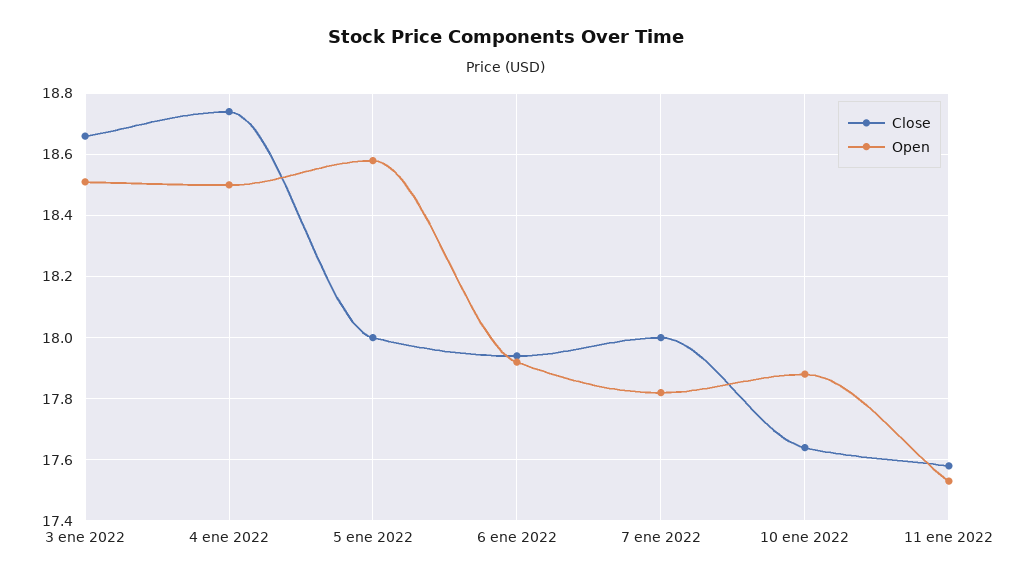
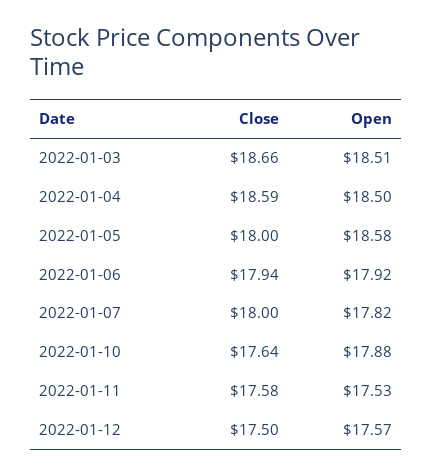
Close, 4 ene 2022: 18.75 -> 18.59
Close, 2022-01-12: none -> 17.5
Open, 2022-01-12: none -> 17.57

